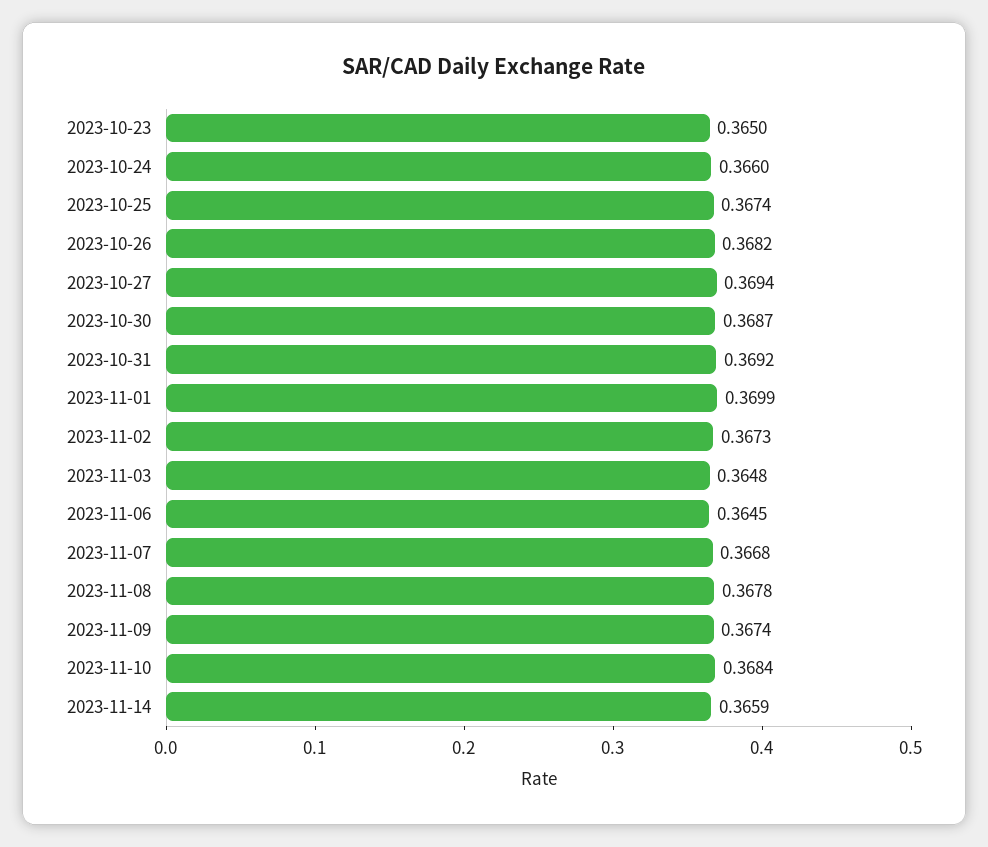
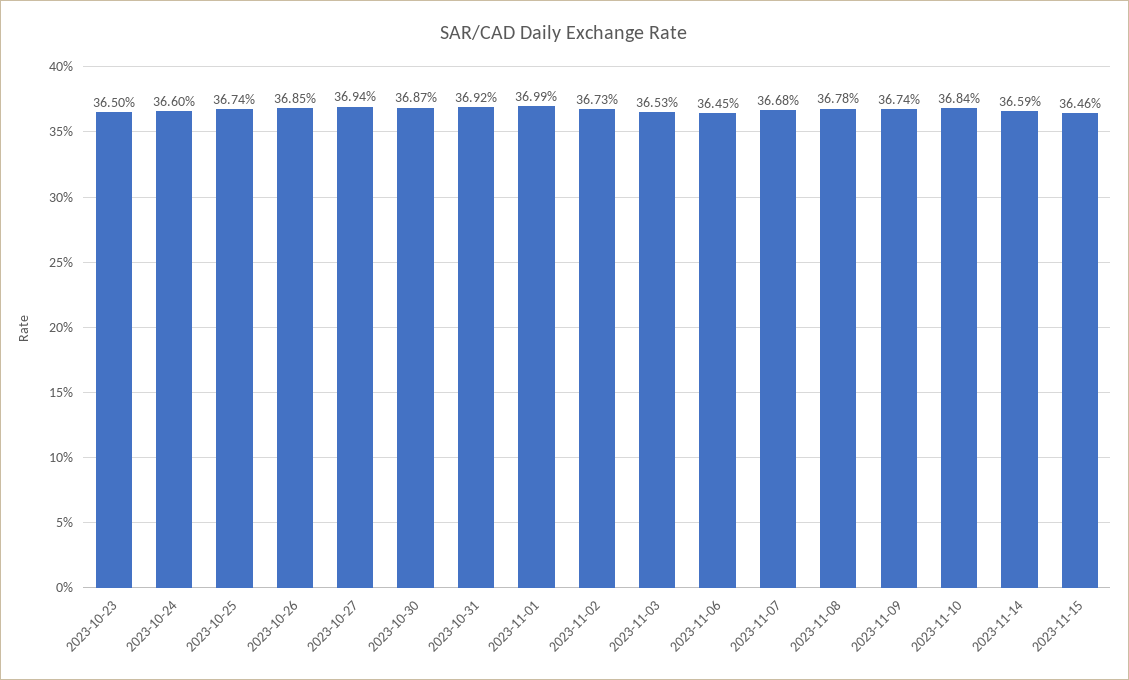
2023-10-26: 0.3682 -> 0.3685
2023-11-03: 0.3648 -> 0.3653
2023-11-15: none -> 0.3646

